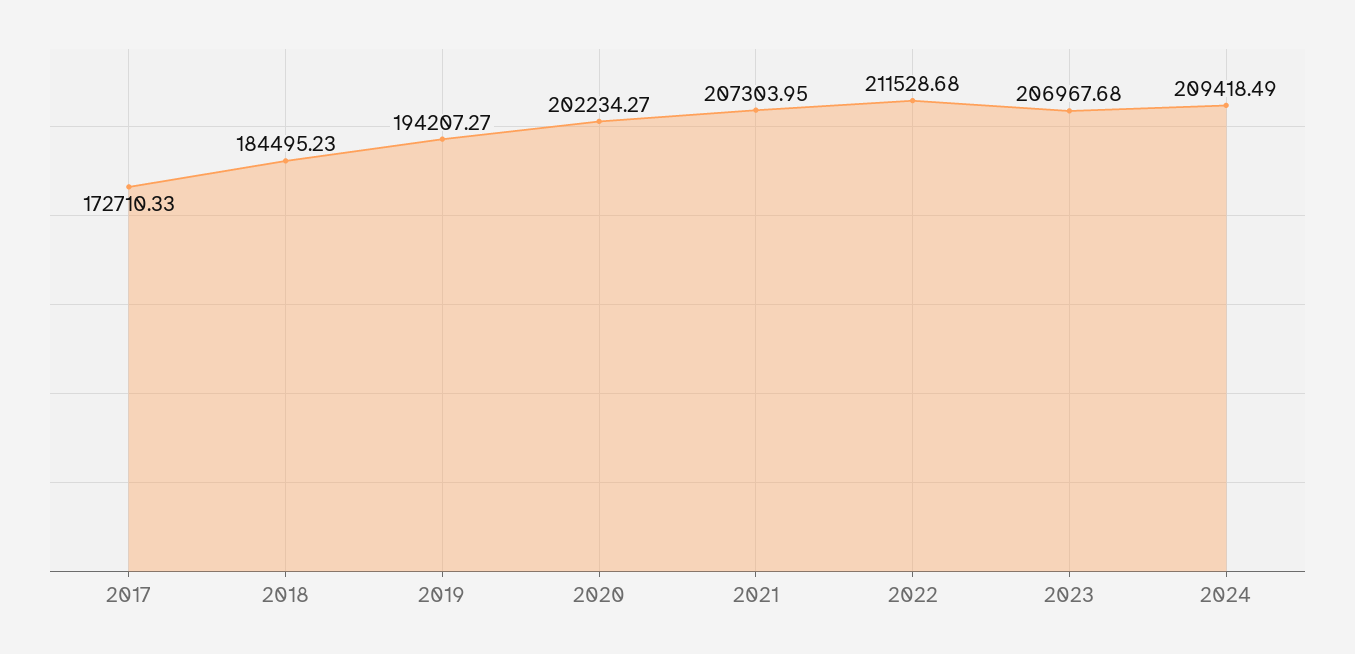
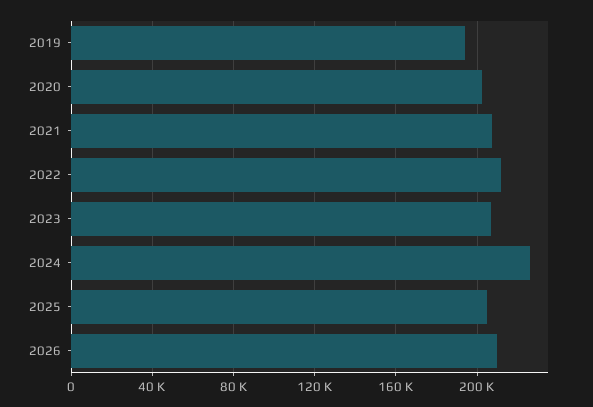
2017: 172710.33 -> none
2018: 184495.23 -> none
2024: 209418.49 -> 225000
2025: none -> 205000
2026: none -> 210000

